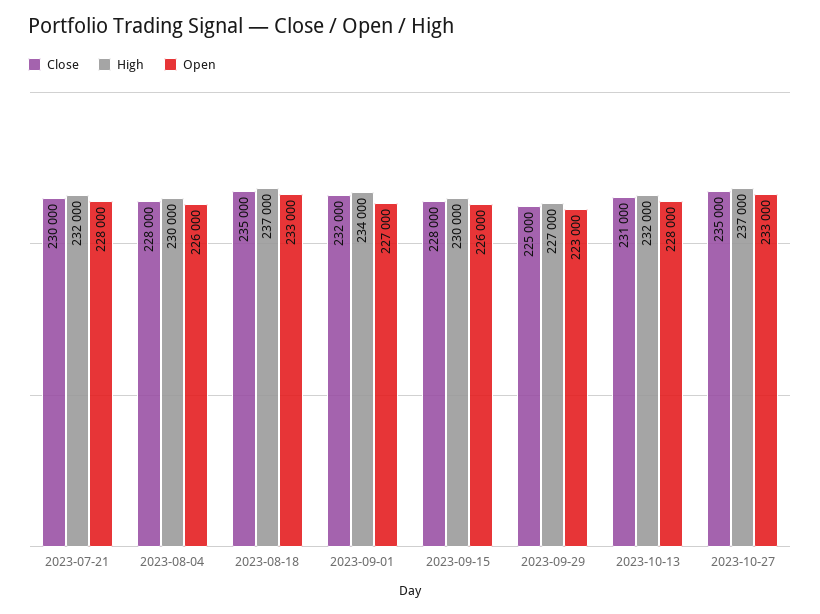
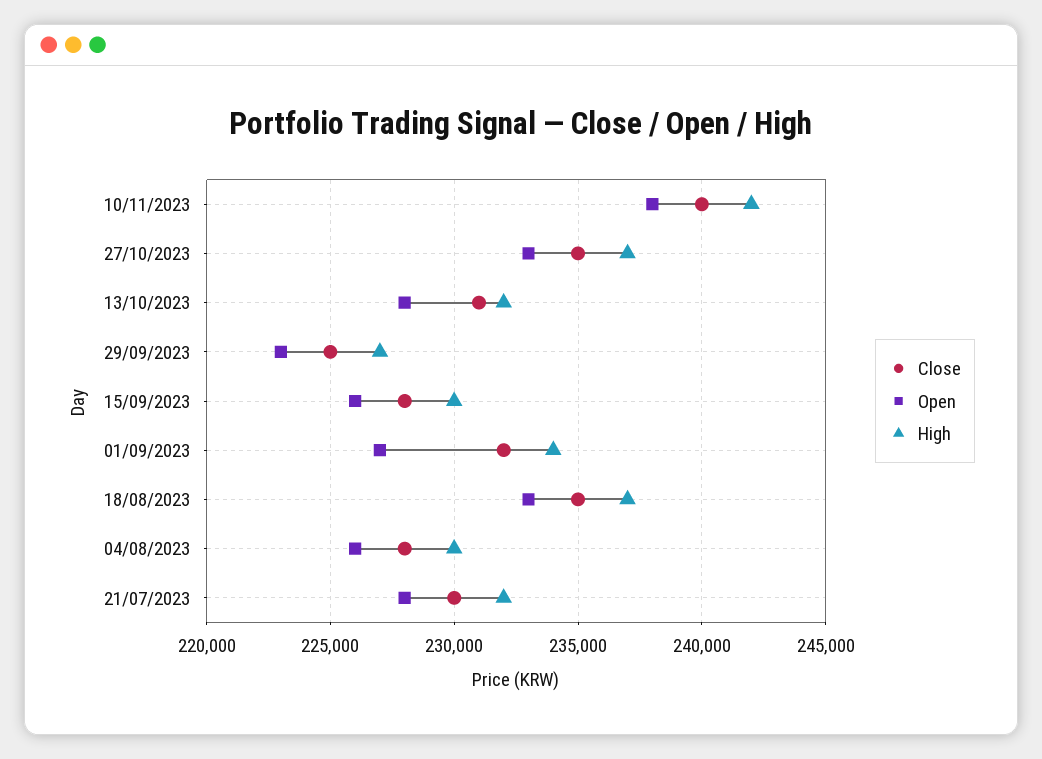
Close, 10/11/2023: none -> 240000
Open, 10/11/2023: none -> 238000
High, 10/11/2023: none -> 242000

